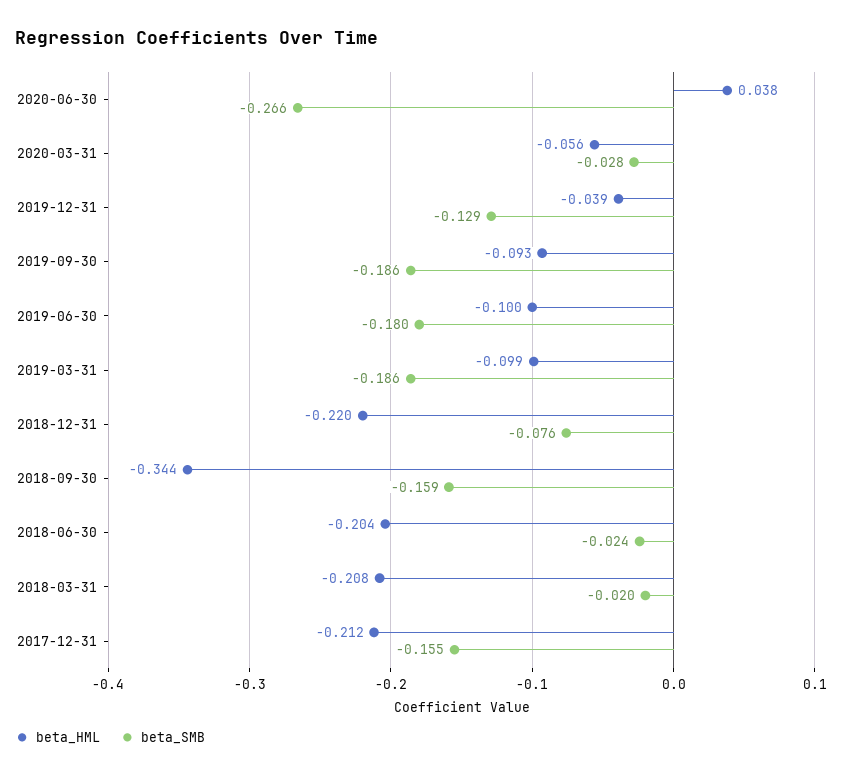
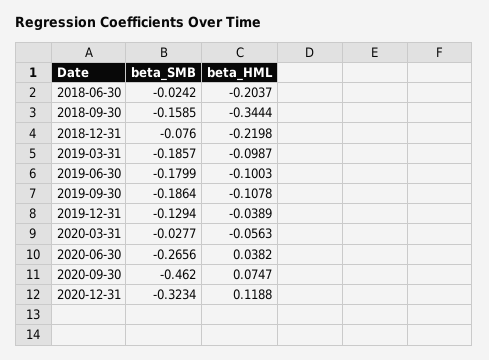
beta_HML, 2019-09-30: -0.093 -> -0.1078
beta_HML, 2018-03-31: -0.208 -> none
beta_SMB, 2018-03-31: -0.02 -> none
beta_HML, 2017-12-31: -0.212 -> none
beta_SMB, 2017-12-31: -0.155 -> none
beta_SMB, 2020-09-30: none -> -0.462
beta_HML, 2020-09-30: none -> 0.0747
beta_SMB, 2020-12-31: none -> -0.3234
beta_HML, 2020-12-31: none -> 0.1188

